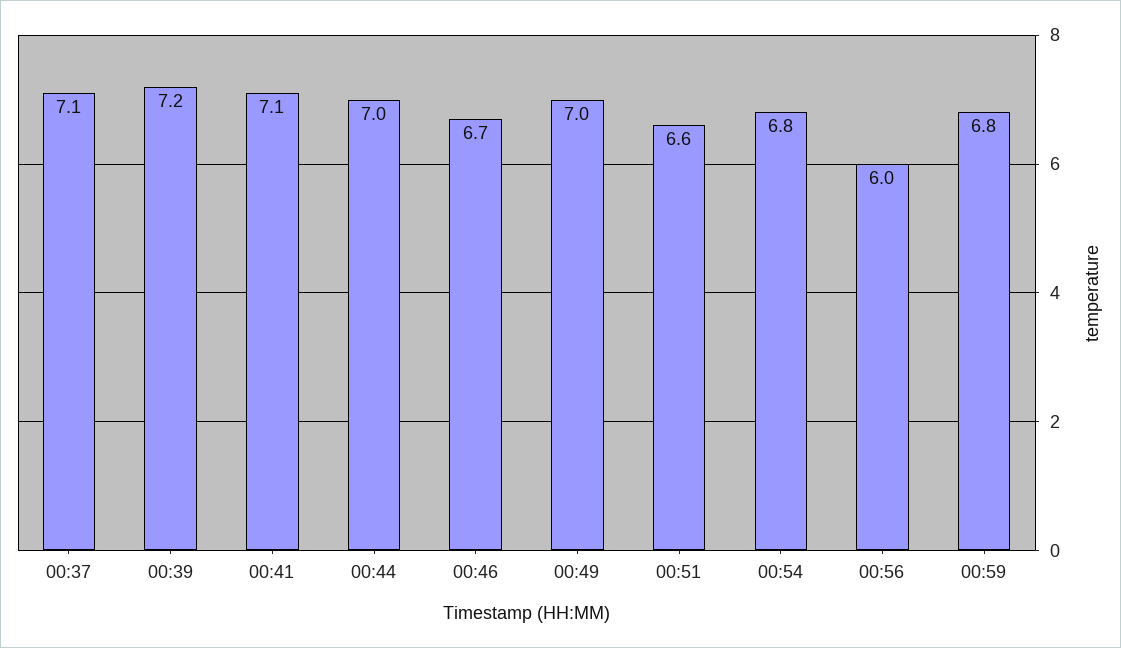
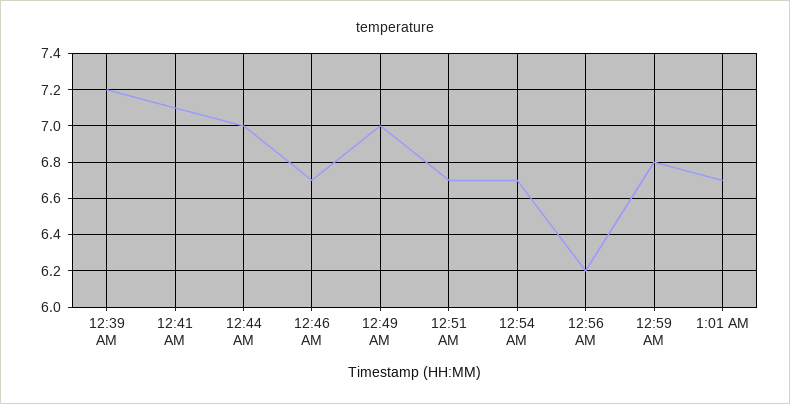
00:37: 7.1 -> none
00:51: 6.6 -> 6.7
00:54: 6.8 -> 6.7
00:56: 6 -> 6.2
1:01 AM: none -> 6.7

